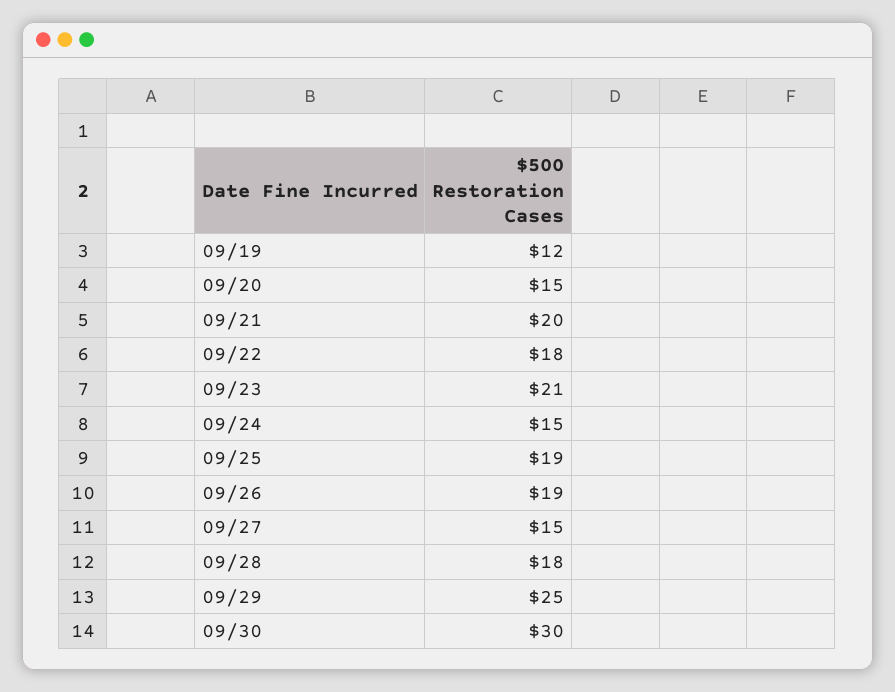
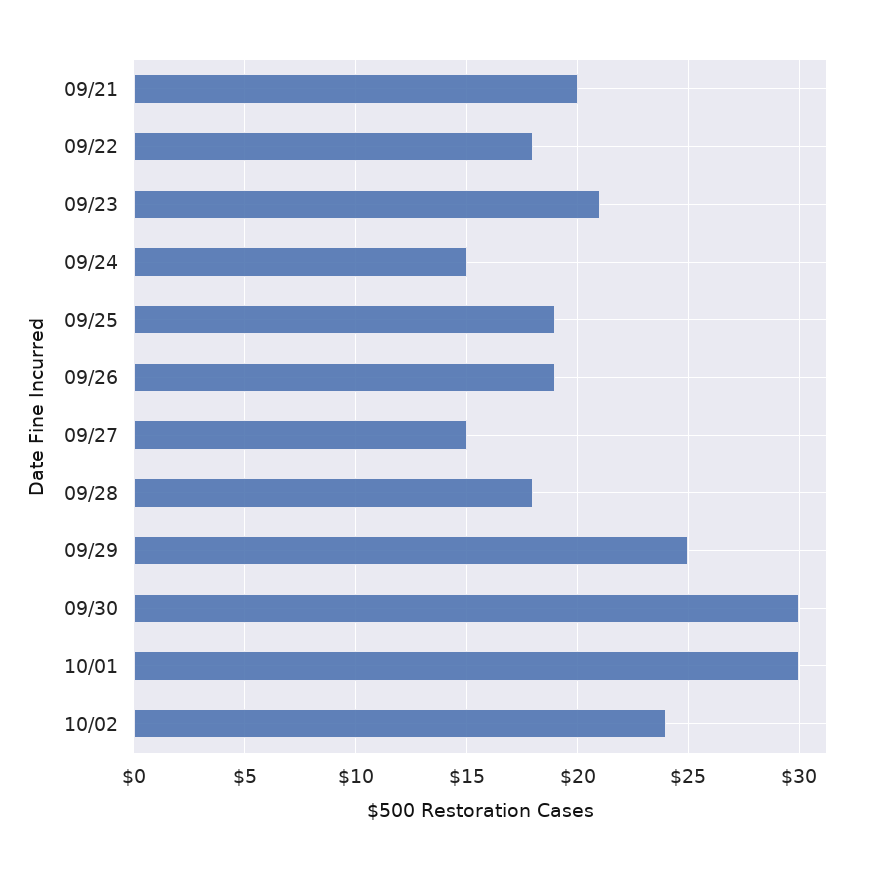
09/19: 12 -> none
09/20: 15 -> none
10/01: none -> 30
10/02: none -> 24

